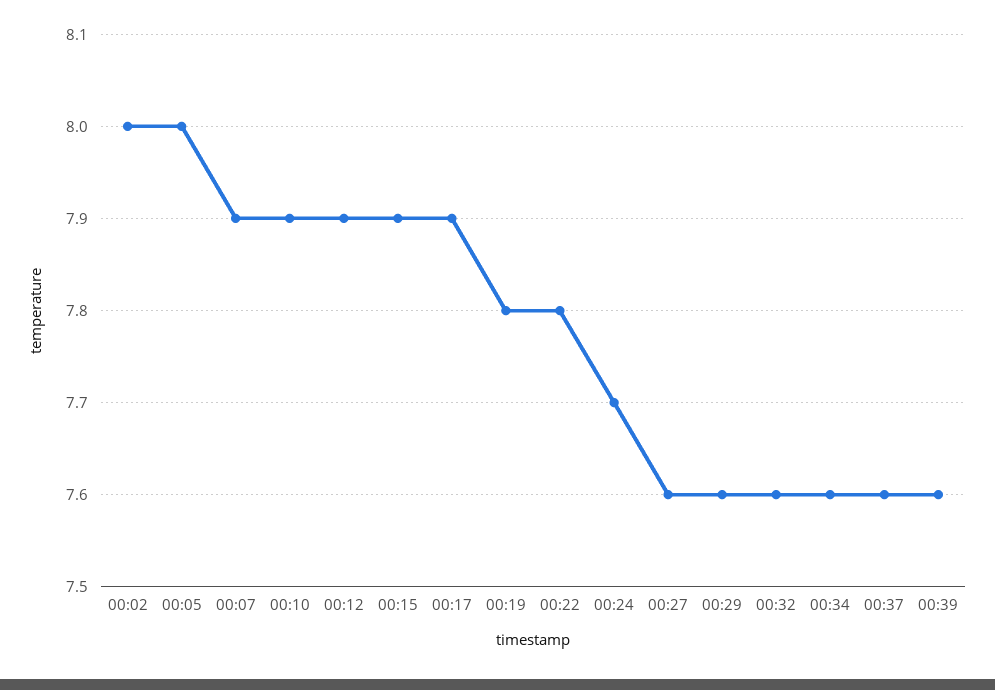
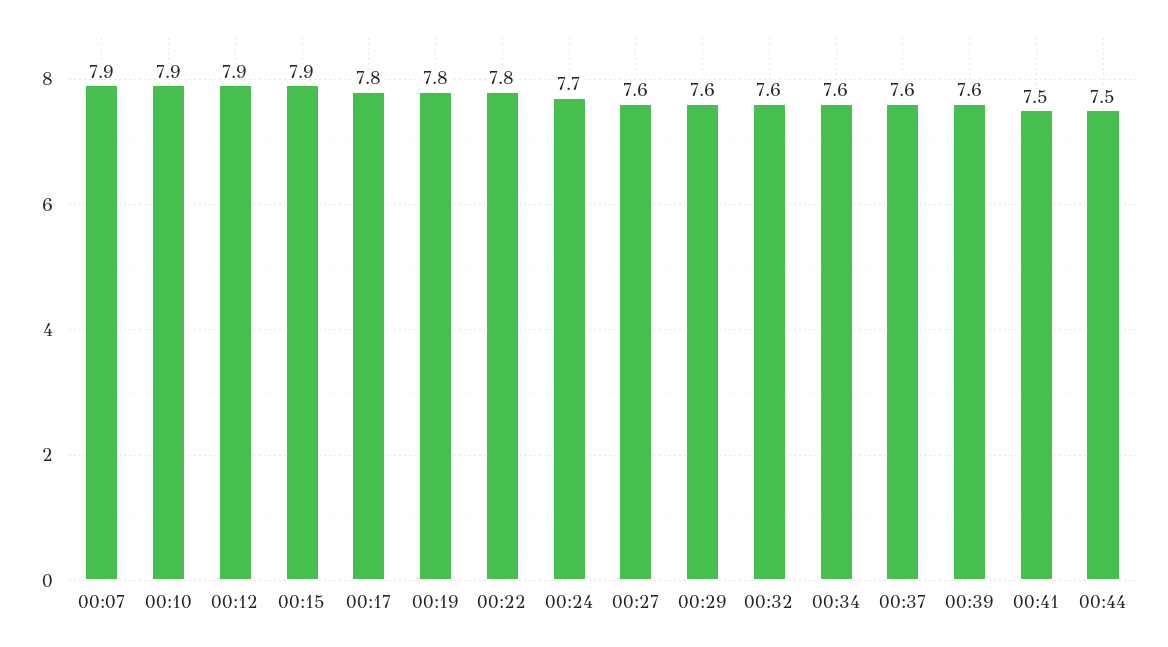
00:02: 8 -> none
00:05: 8 -> none
00:17: 7.9 -> 7.8
00:41: none -> 7.5
00:44: none -> 7.5

